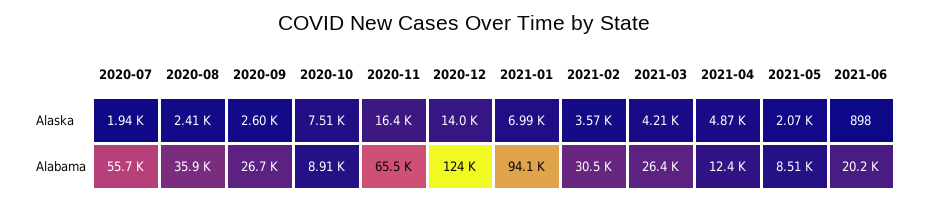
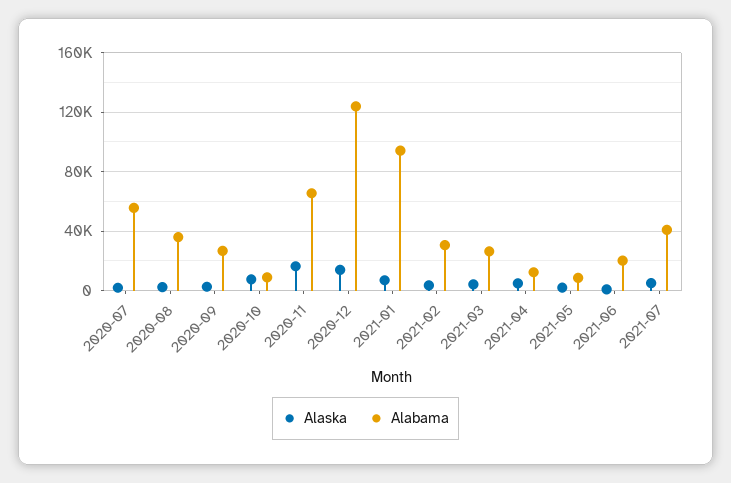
Alaska, 2021-07: none -> 5000
Alabama, 2021-07: none -> 40000

